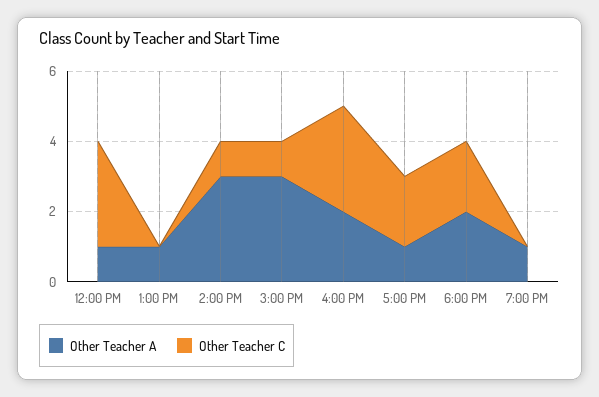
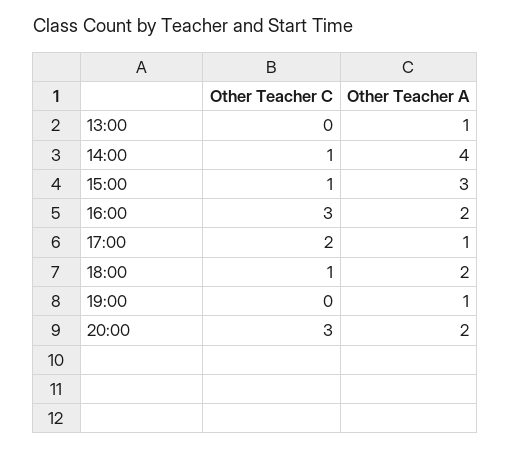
Other Teacher A, 12:00 PM: 1 -> none
Other Teacher C, 12:00 PM: 3 -> none
Other Teacher A, 2:00 PM: 3 -> 4
Other Teacher C, 6:00 PM: 2 -> 1
Other Teacher C, 20:00: none -> 3
Other Teacher A, 20:00: none -> 2

